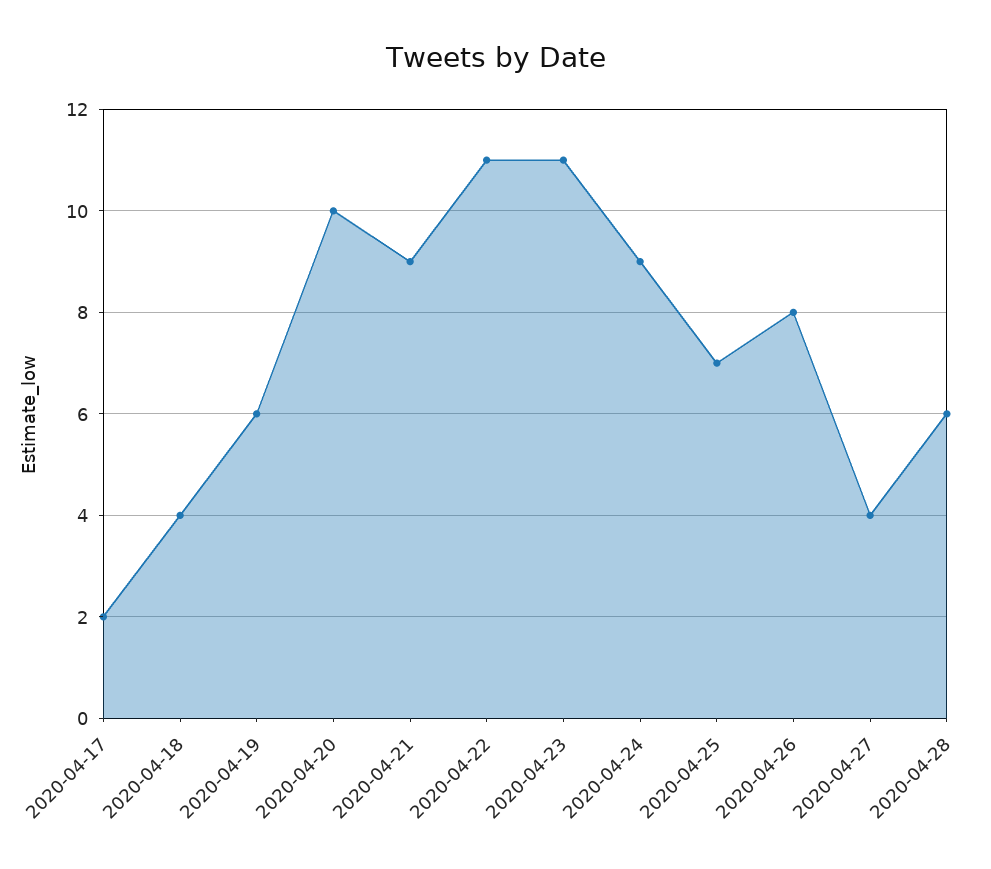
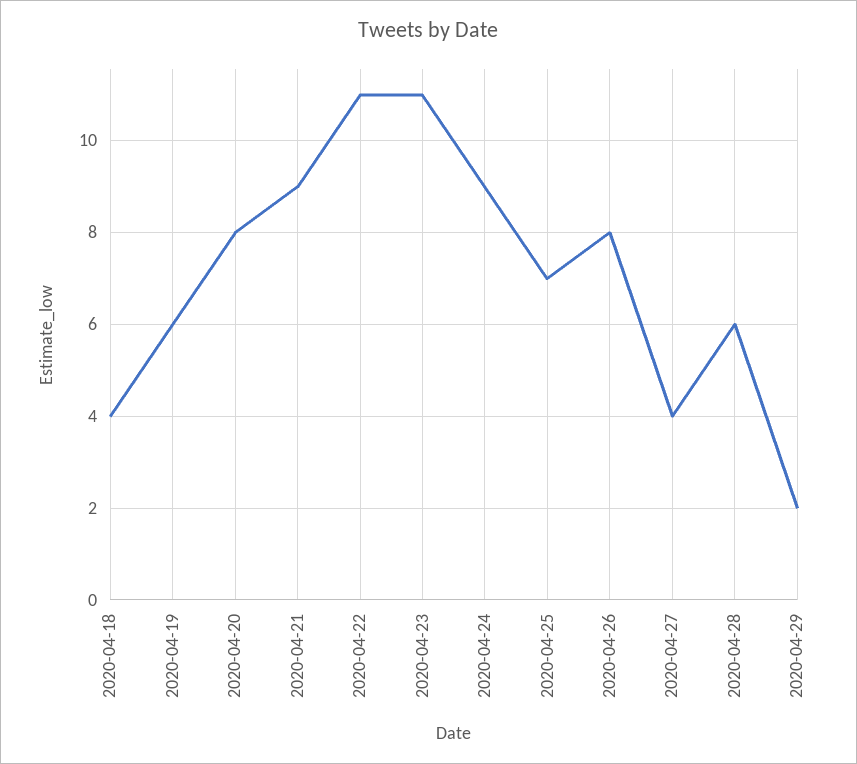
2020-04-17: 2 -> none
2020-04-20: 10 -> 8
2020-04-29: none -> 2

